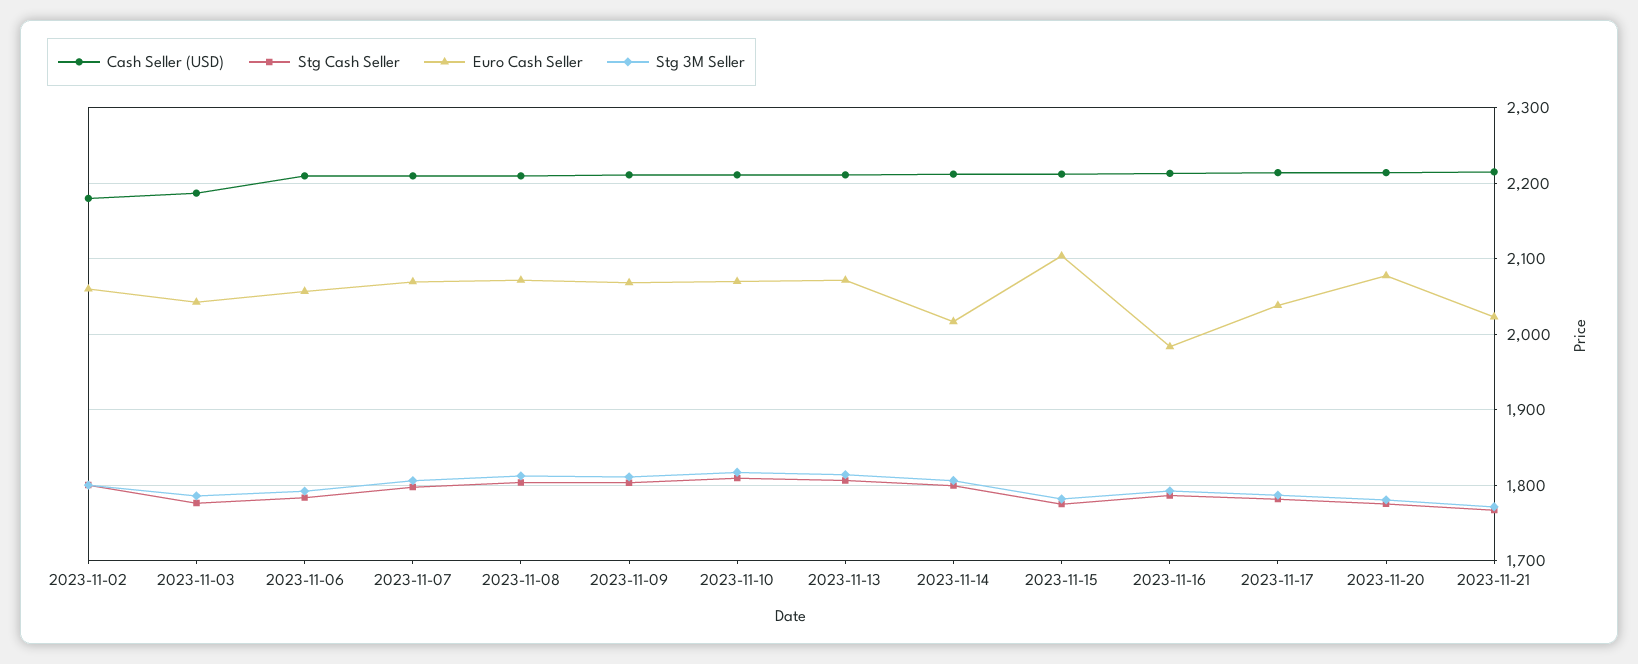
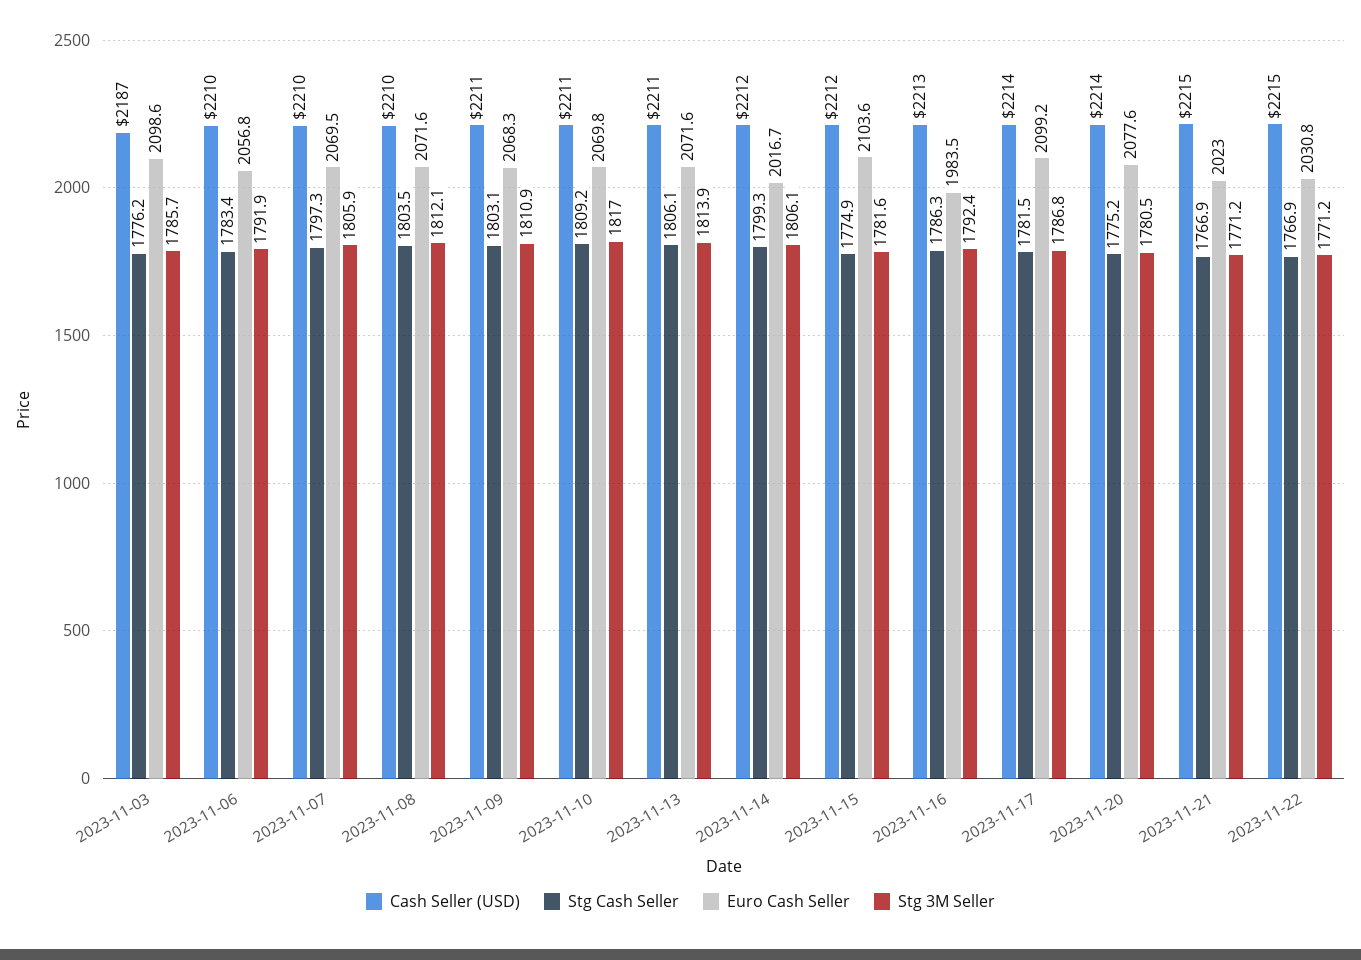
Cash Seller (USD), 2023-11-02: 2180 -> none
Stg Cash Seller, 2023-11-02: 1800 -> none
Euro Cash Seller, 2023-11-02: 2060 -> none
Stg 3M Seller, 2023-11-02: 1800 -> none
Euro Cash Seller, 2023-11-03: 2040 -> 2098.6
Euro Cash Seller, 2023-11-17: 2040 -> 2099.2
Cash Seller (USD), 2023-11-22: none -> 2215
Stg Cash Seller, 2023-11-22: none -> 1766.9
Euro Cash Seller, 2023-11-22: none -> 2030.8
Stg 3M Seller, 2023-11-22: none -> 1771.2

